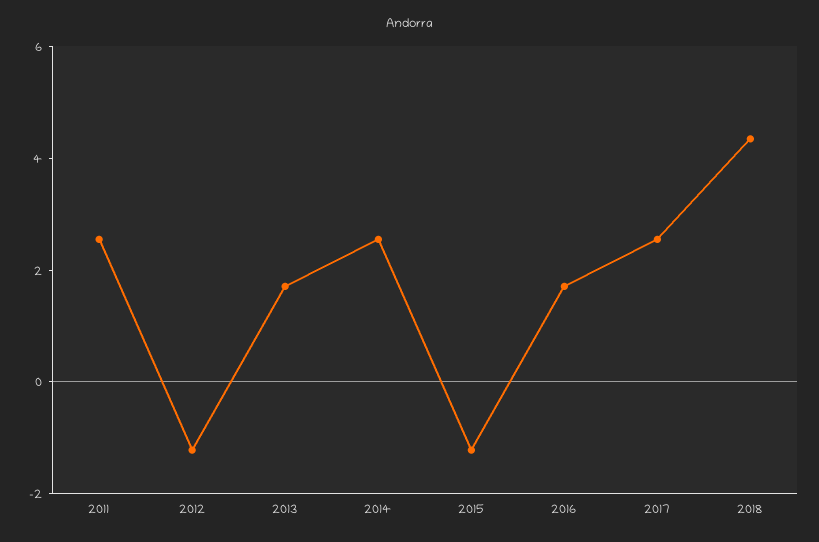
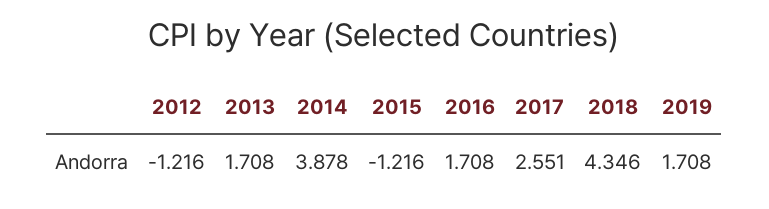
2011: 2.5 -> none
2014: 2.5 -> 3.878
2019: none -> 1.708

